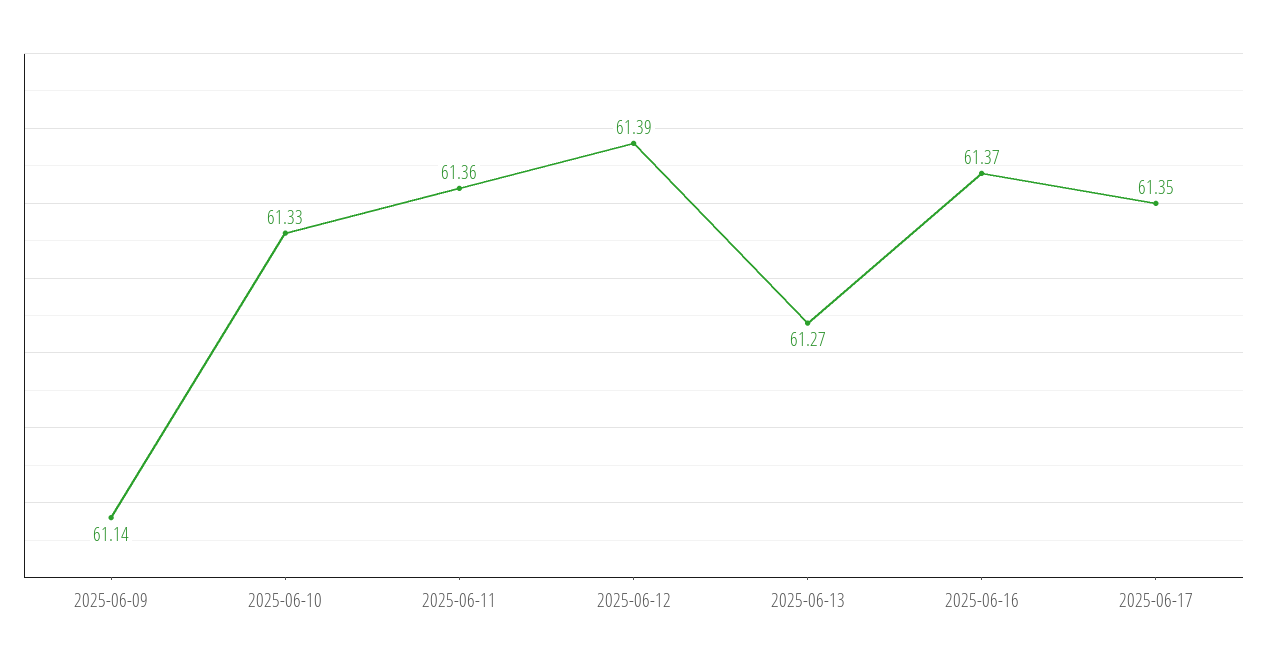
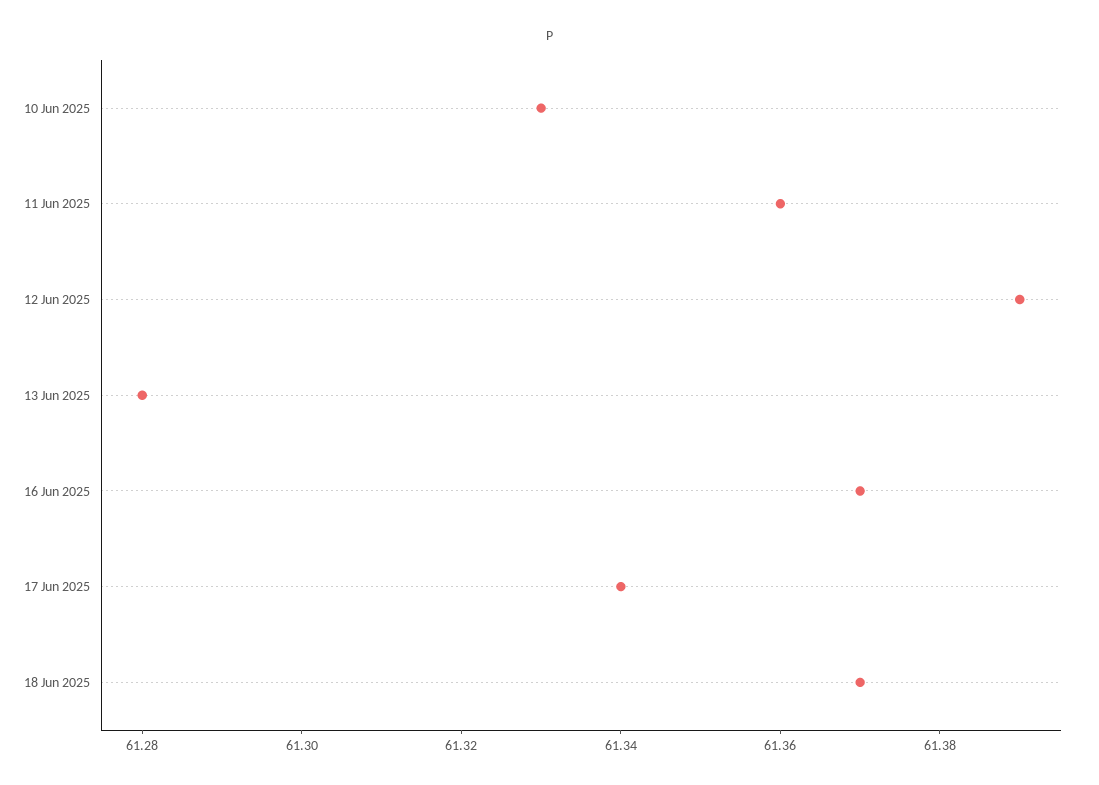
2025-06-09: 61.14 -> none
2025-06-13: 61.27 -> 61.28
2025-06-17: 61.35 -> 61.34
18 Jun 2025: none -> 61.37

